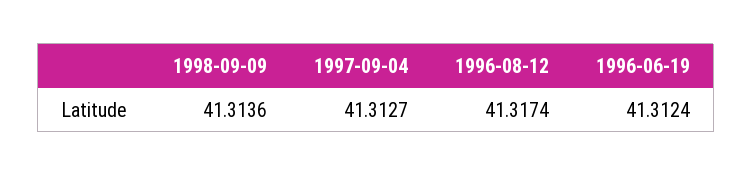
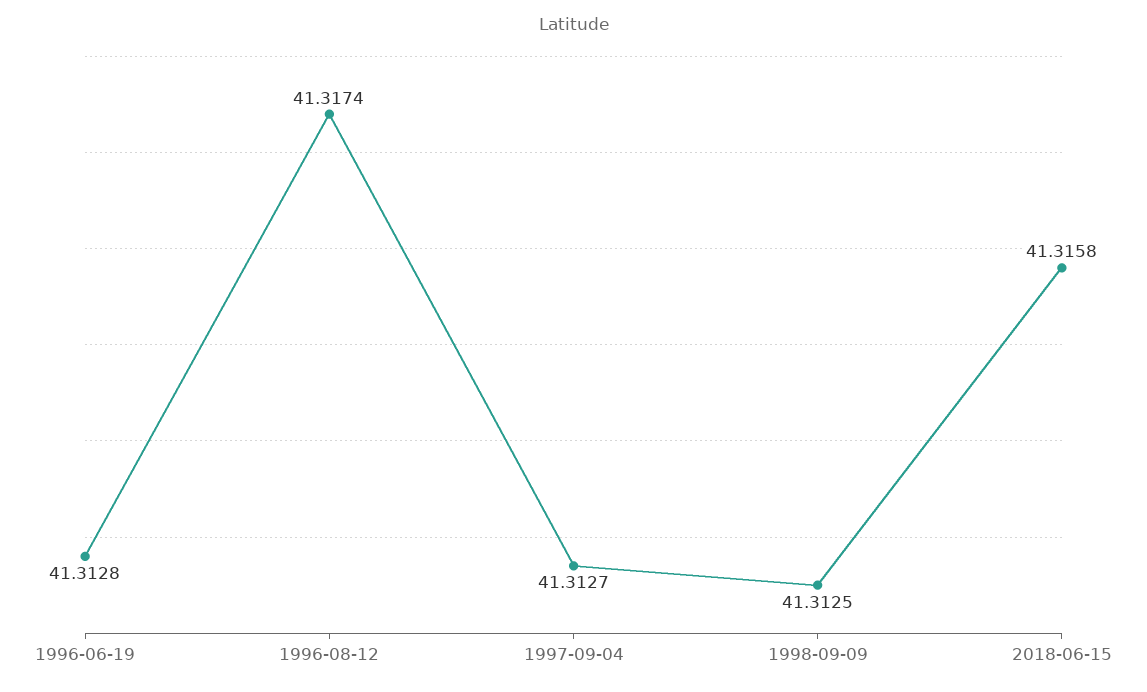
1998-09-09: 41.3136 -> 41.3125
1996-06-19: 41.3124 -> 41.3128
2018-06-15: none -> 41.3158

